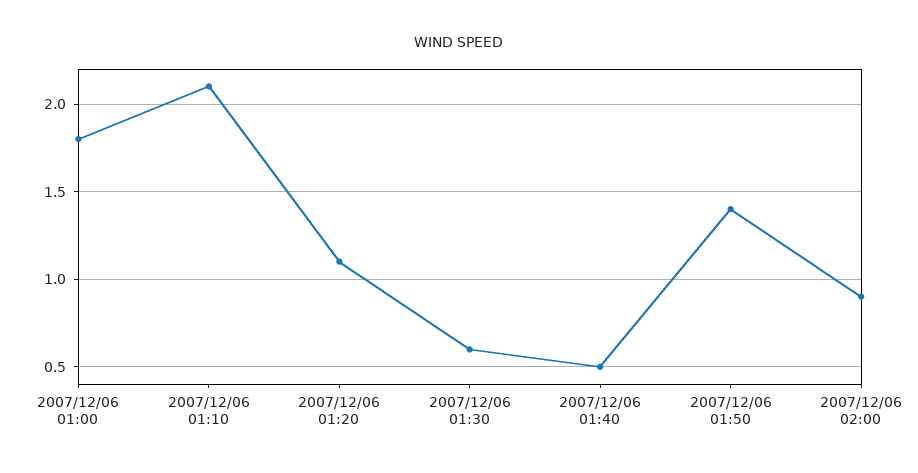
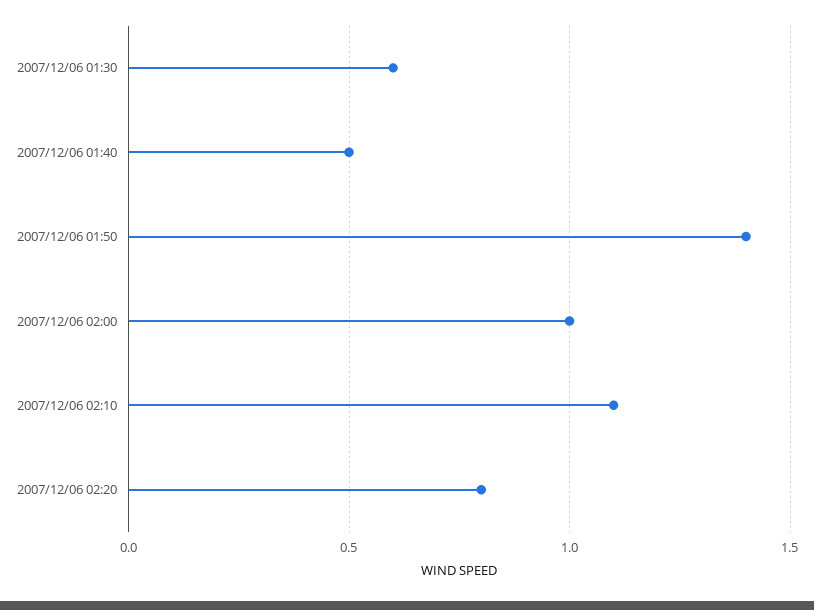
2007/12/06 01:00: 1.8 -> none
2007/12/06 01:10: 2.1 -> none
2007/12/06 01:20: 1.1 -> none
2007/12/06 02:00: 0.9 -> 1
2007/12/06 02:10: none -> 1.1
2007/12/06 02:20: none -> 0.8

